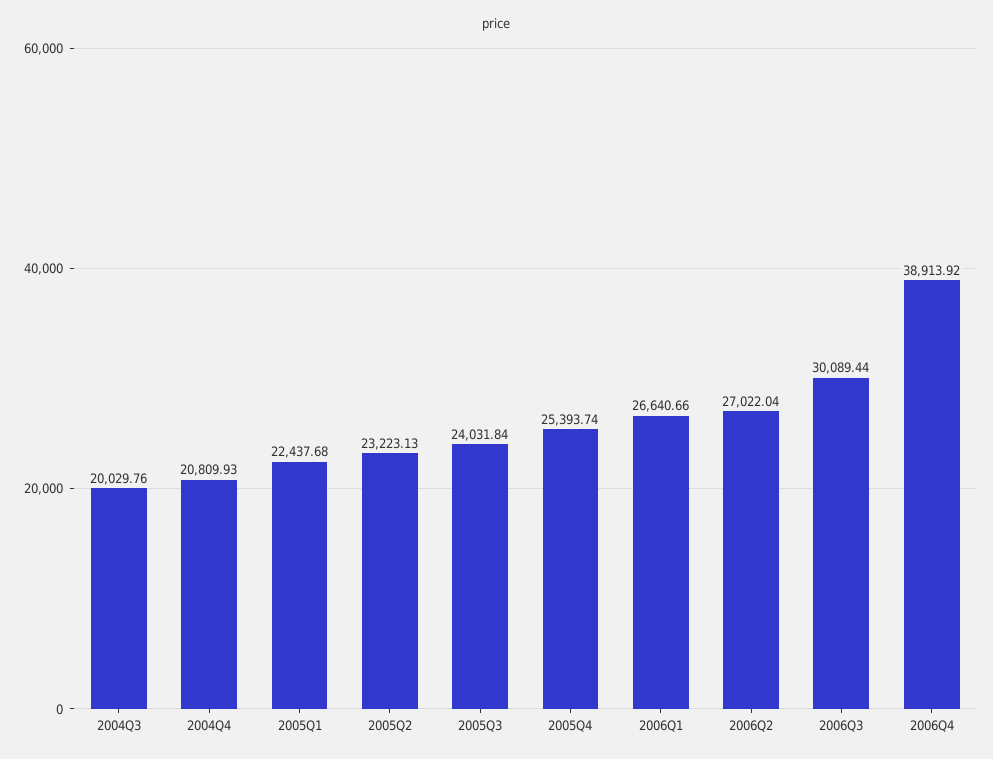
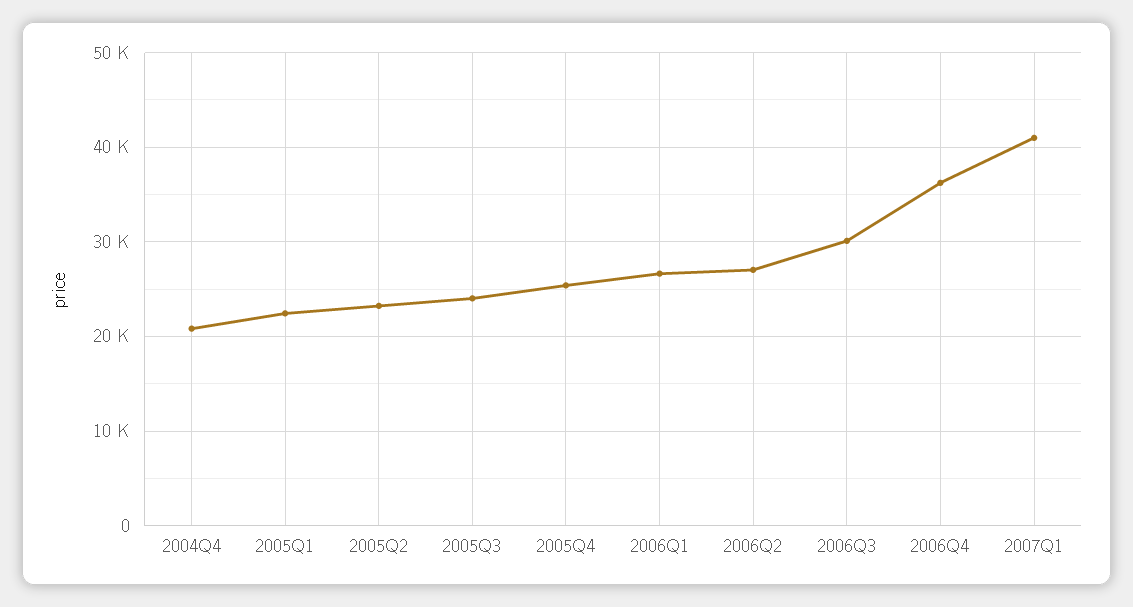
2004Q3: 20029.76 -> none
2006Q4: 38913.92 -> 36000
2007Q1: none -> 41000

